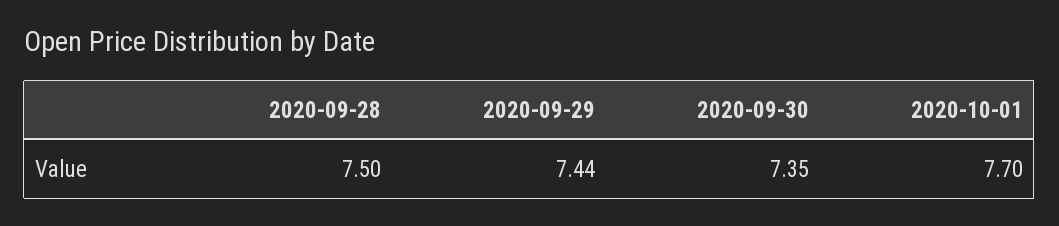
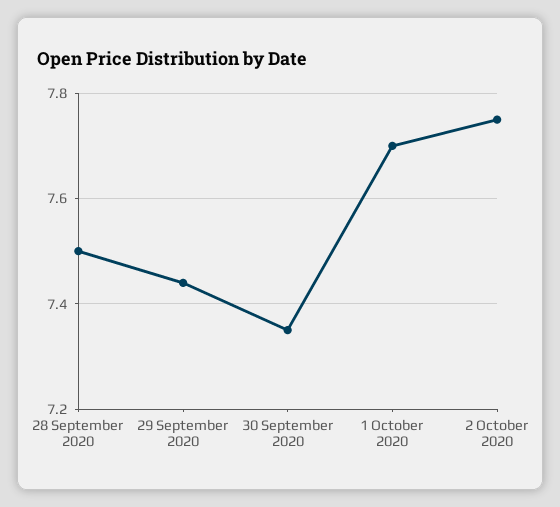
2 October 2020: none -> 7.75

